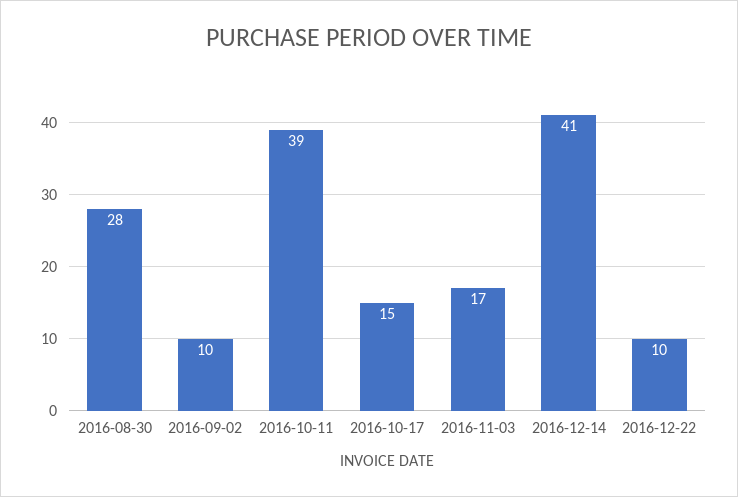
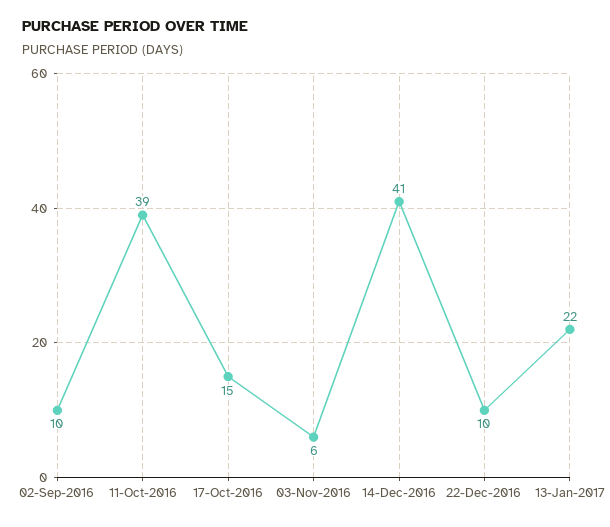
2016-08-30: 28 -> none
2016-11-03: 17 -> 6
13-Jan-2017: none -> 22

